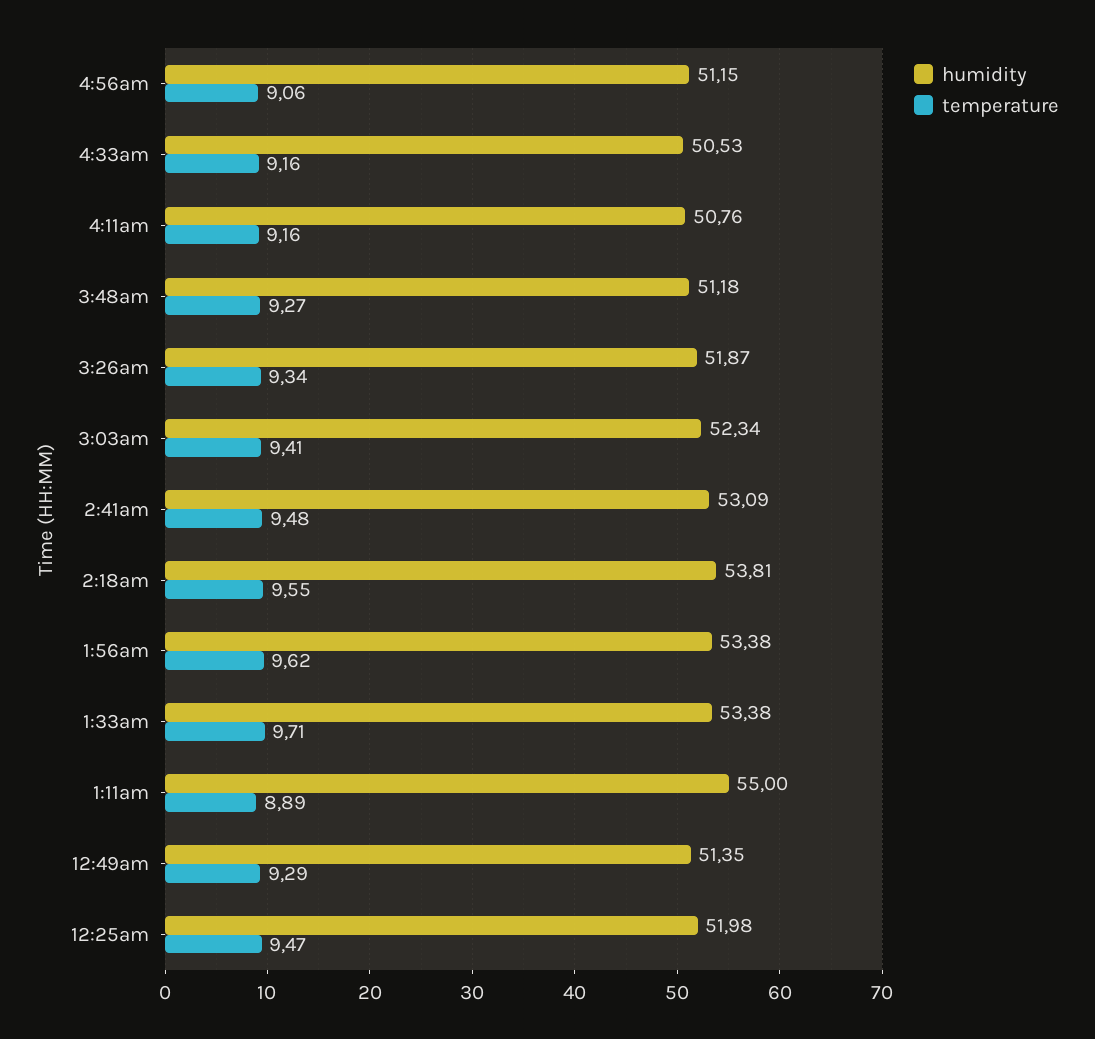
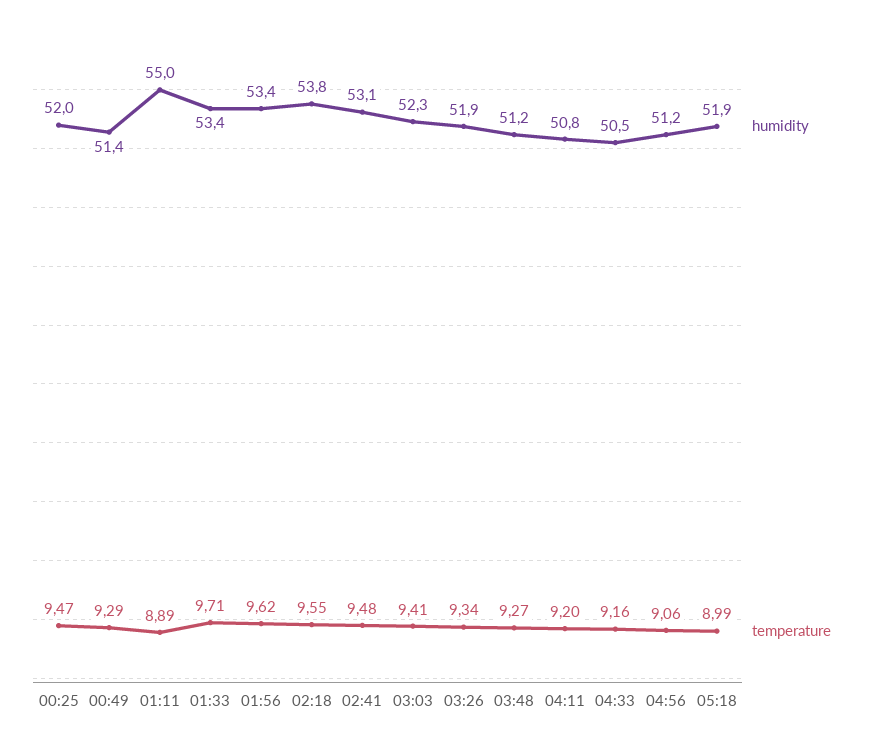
temperature, 4:11am: 9.16 -> 9.2
humidity, 05:18: none -> 51.9
temperature, 05:18: none -> 8.99

